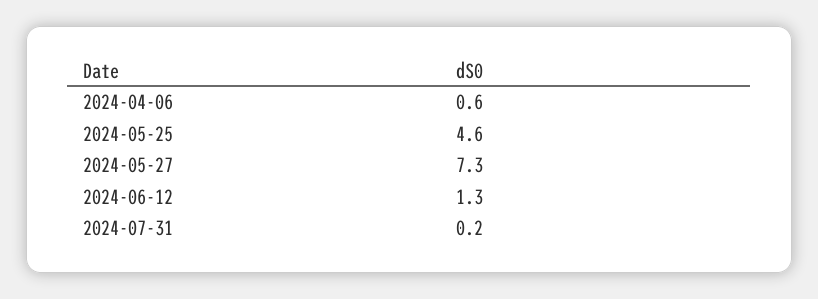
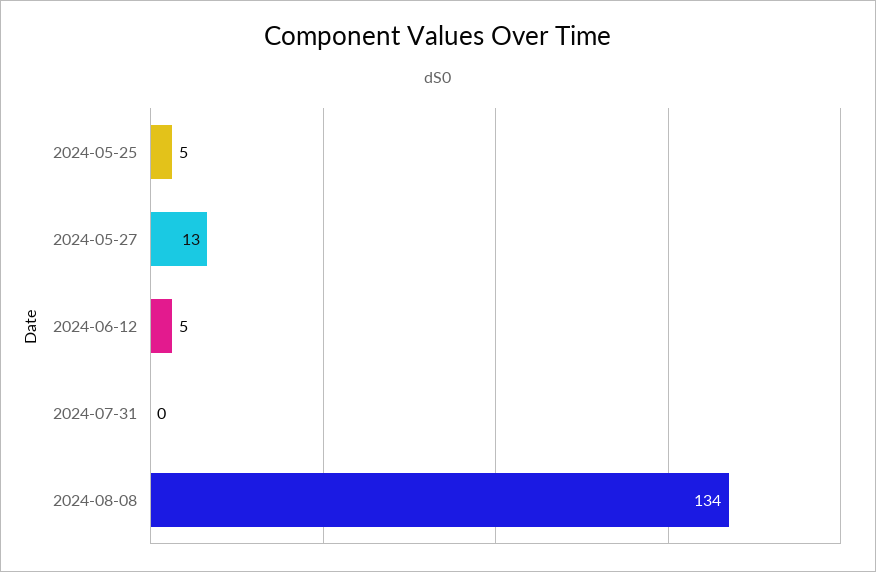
2024-04-06: 0.6 -> none
2024-05-27: 7.3 -> 13
2024-06-12: 1.3 -> 5
2024-08-08: none -> 134

